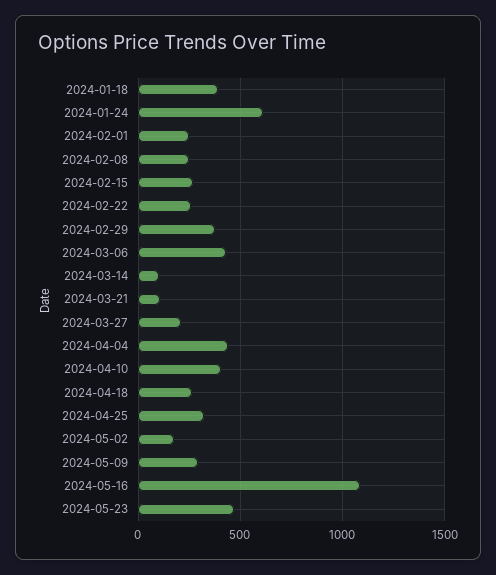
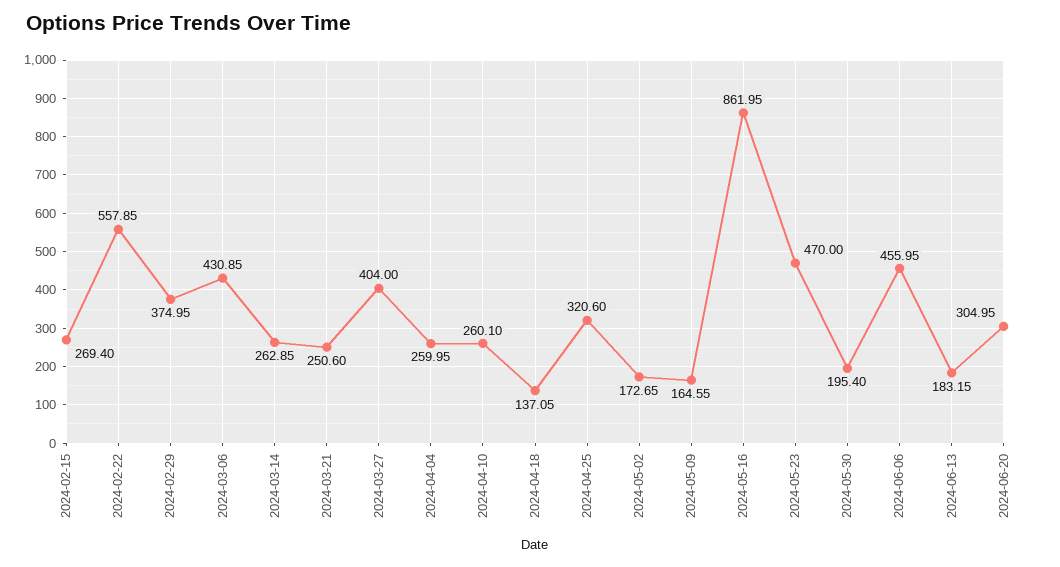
2024-01-18: 400 -> none
2024-01-24: 600 -> none
2024-02-01: 250 -> none
2024-02-08: 250 -> none
2024-02-22: 250 -> 557.85
2024-03-14: 100 -> 262.85
2024-03-21: 100 -> 250.6
2024-03-27: 200 -> 404
2024-04-04: 450 -> 259.95
2024-04-10: 400 -> 260.1
2024-04-18: 250 -> 137.05
2024-05-09: 300 -> 164.55
2024-05-16: 1100 -> 861.95
2024-05-30: none -> 195.4
2024-06-06: none -> 455.95
2024-06-13: none -> 183.15
2024-06-20: none -> 304.95

